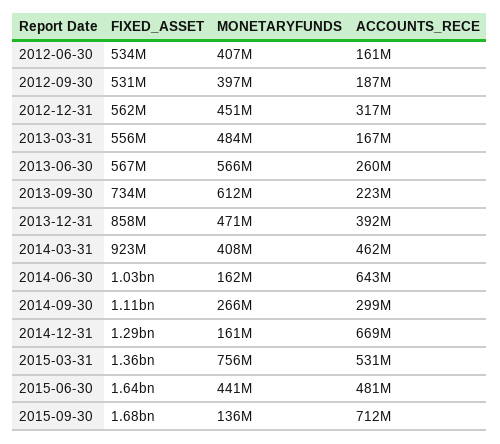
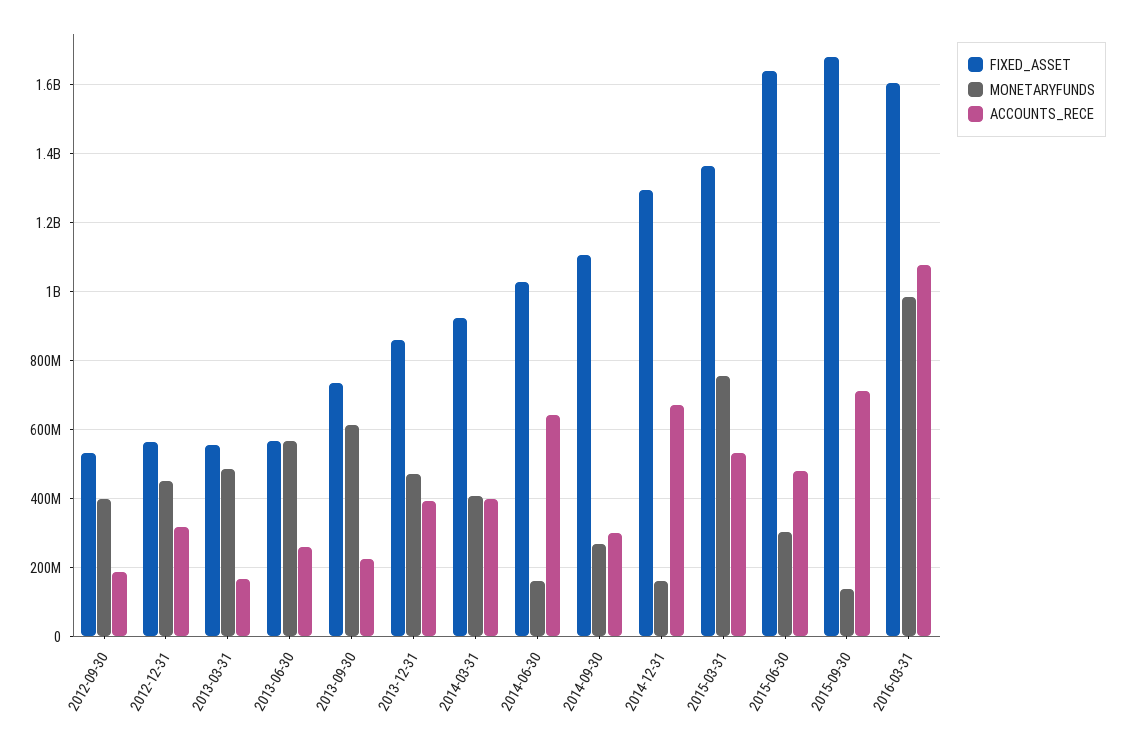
FIXED_ASSET, 2012-06-30: 534000000 -> none
MONETARYFUNDS, 2012-06-30: 407000000 -> none
ACCOUNTS_RECE, 2012-06-30: 161000000 -> none
ACCOUNTS_RECE, 2014-03-31: 462000000 -> 400000000
MONETARYFUNDS, 2015-06-30: 441000000 -> 300000000
FIXED_ASSET, 2016-03-31: none -> 1600000000
MONETARYFUNDS, 2016-03-31: none -> 980000000
ACCOUNTS_RECE, 2016-03-31: none -> 1080000000

